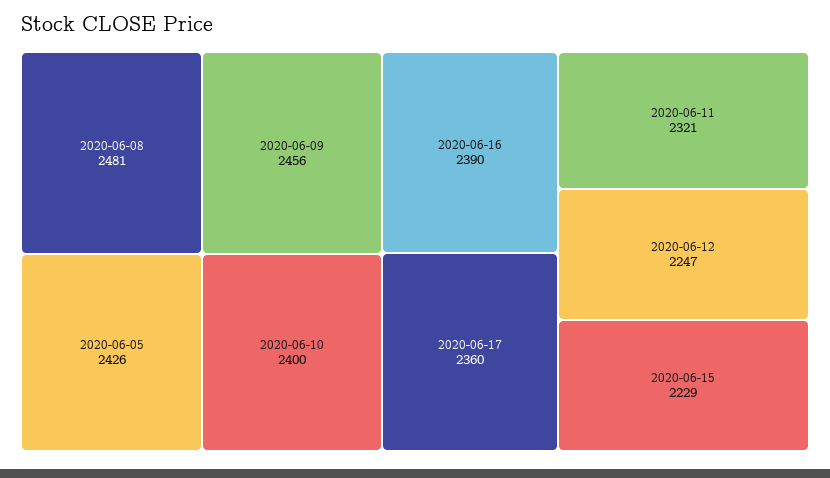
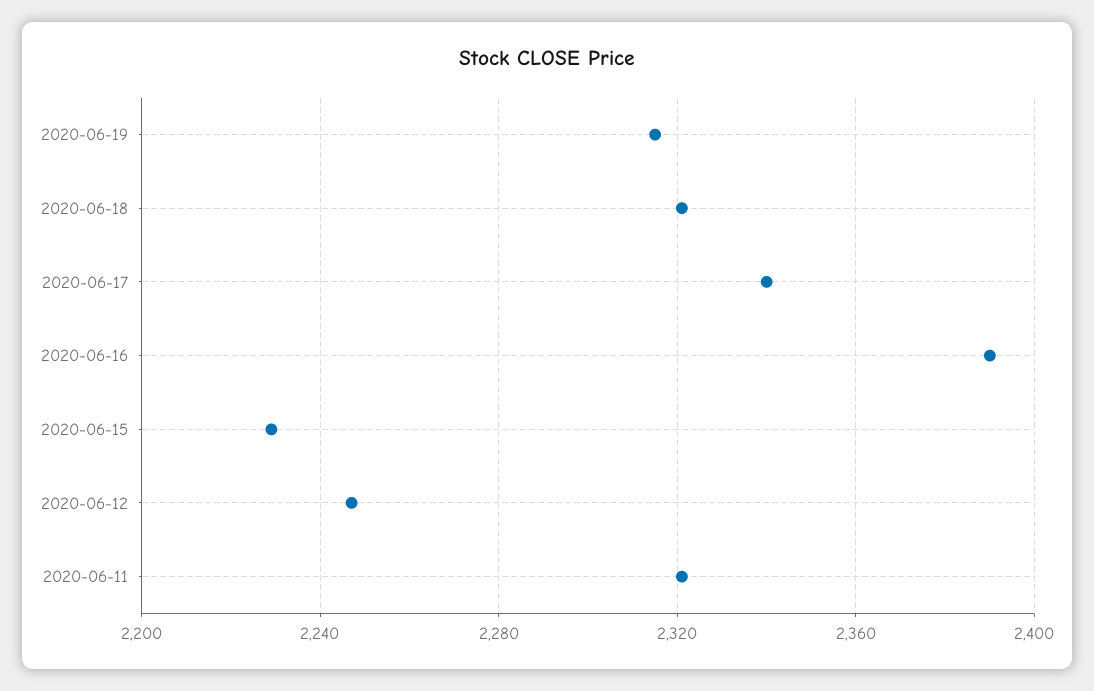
2020-06-08: 2481 -> none
2020-06-09: 2456 -> none
2020-06-05: 2426 -> none
2020-06-10: 2400 -> none
2020-06-17: 2360 -> 2340
2020-06-19: none -> 2315
2020-06-18: none -> 2320

